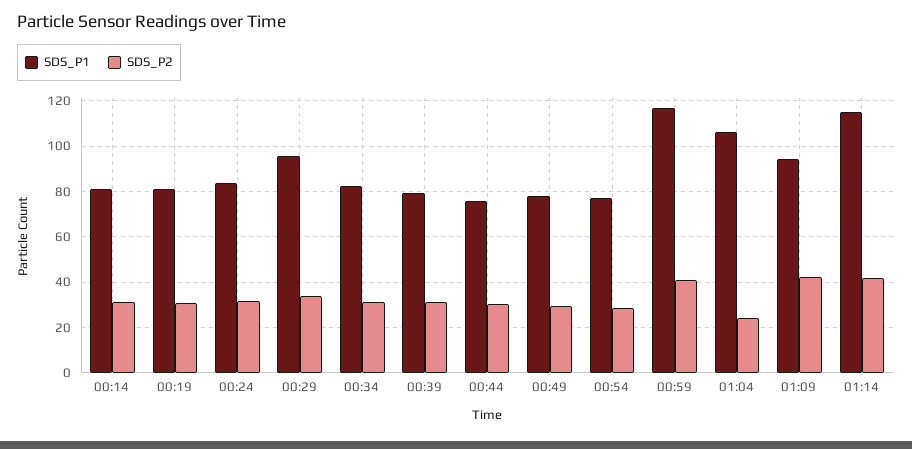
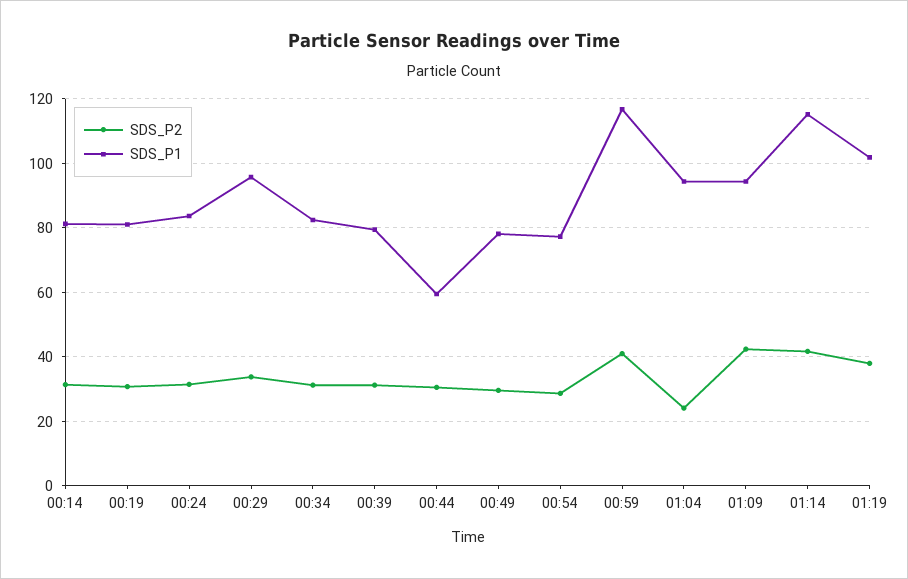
SDS_P1, 00:44: 75 -> 60
SDS_P1, 01:04: 105 -> 94
SDS_P2, 01:19: none -> 38
SDS_P1, 01:19: none -> 102

